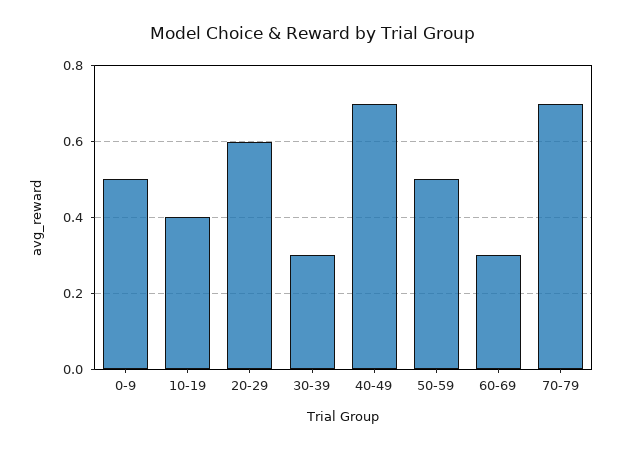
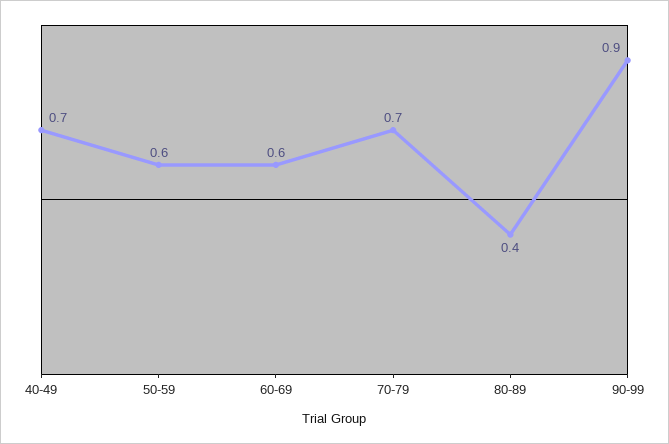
0-9: 0.5 -> none
10-19: 0.4 -> none
20-29: 0.6 -> none
30-39: 0.3 -> none
50-59: 0.5 -> 0.6
60-69: 0.3 -> 0.6
80-89: none -> 0.4
90-99: none -> 0.9

